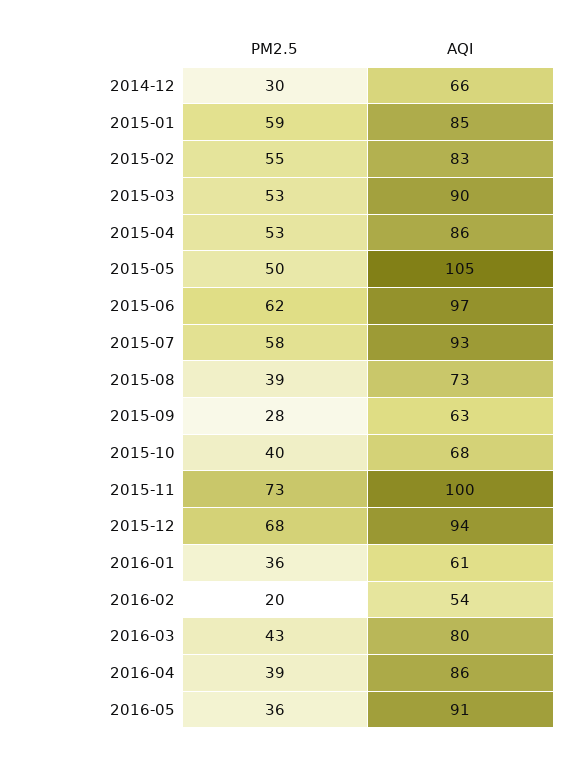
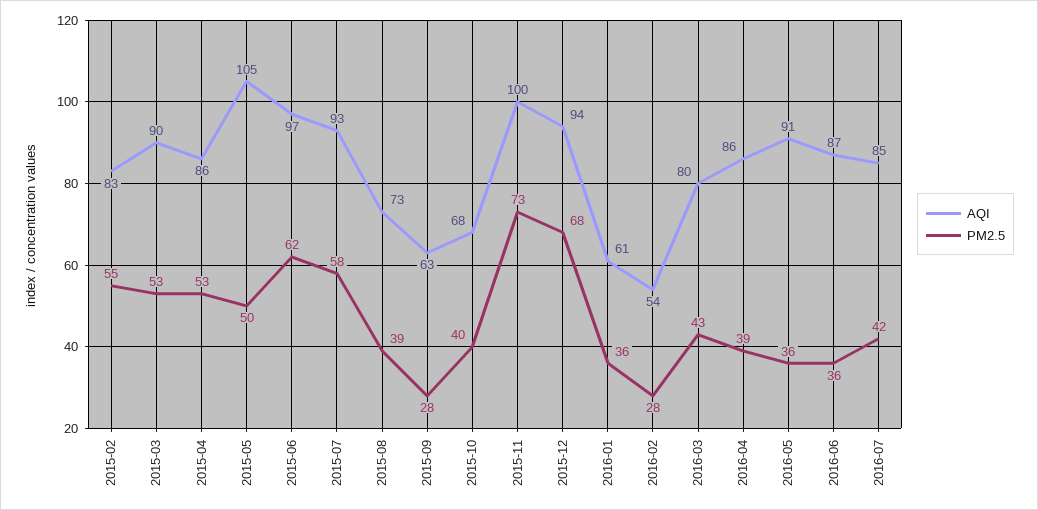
PM2.5, 2014-12: 30 -> none
AQI, 2014-12: 66 -> none
PM2.5, 2015-01: 59 -> none
AQI, 2015-01: 85 -> none
PM2.5, 2016-02: 20 -> 28
AQI, 2016-06: none -> 87
PM2.5, 2016-06: none -> 36
AQI, 2016-07: none -> 85
PM2.5, 2016-07: none -> 42

